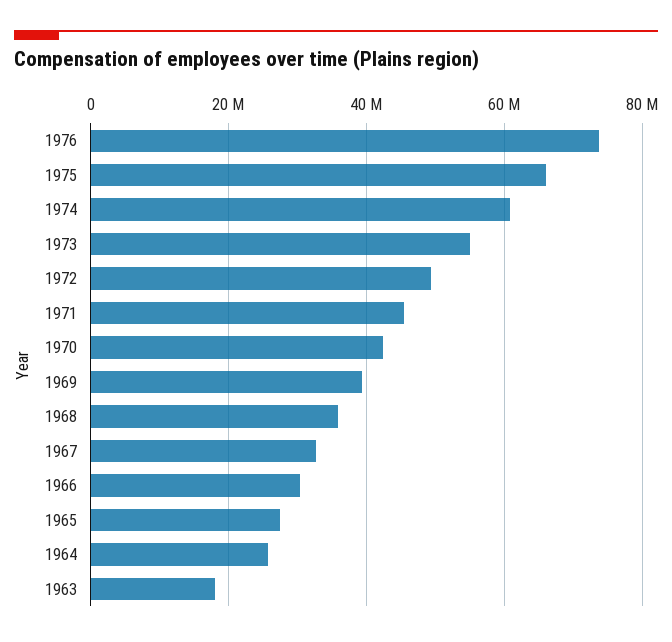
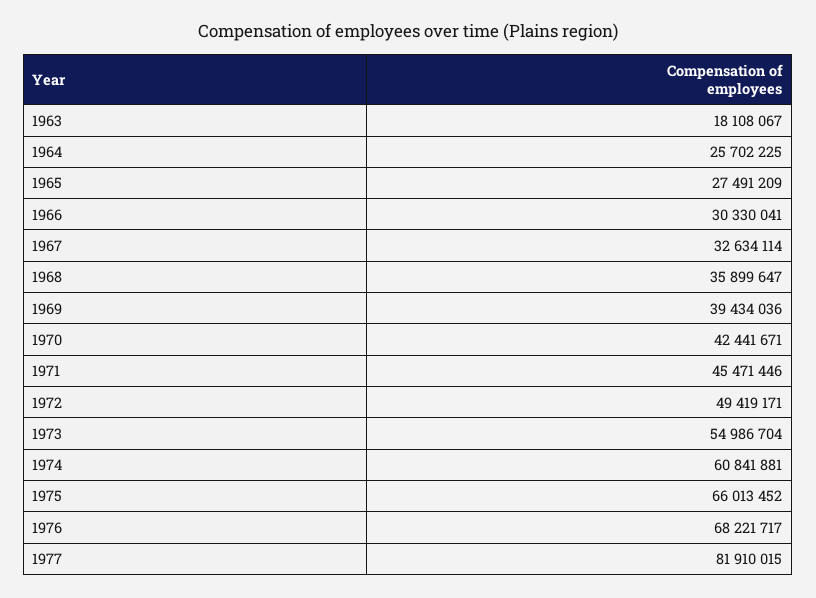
1976: 74000000 -> 68221717
1977: none -> 81910015

